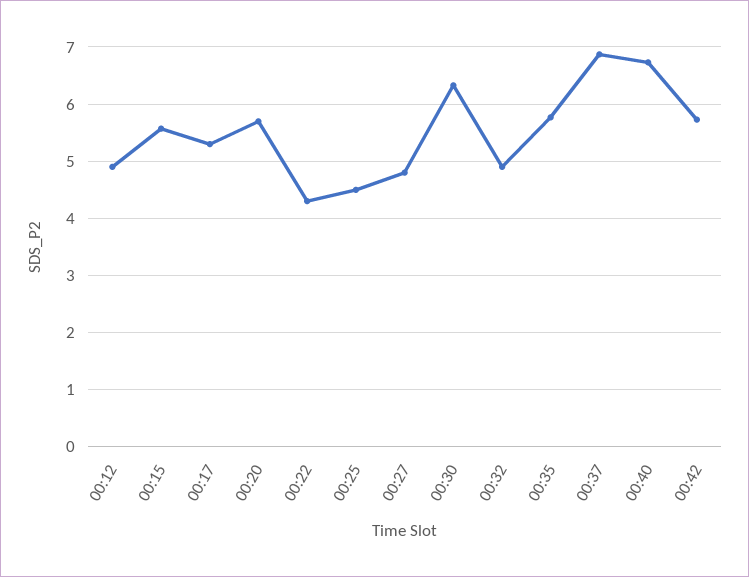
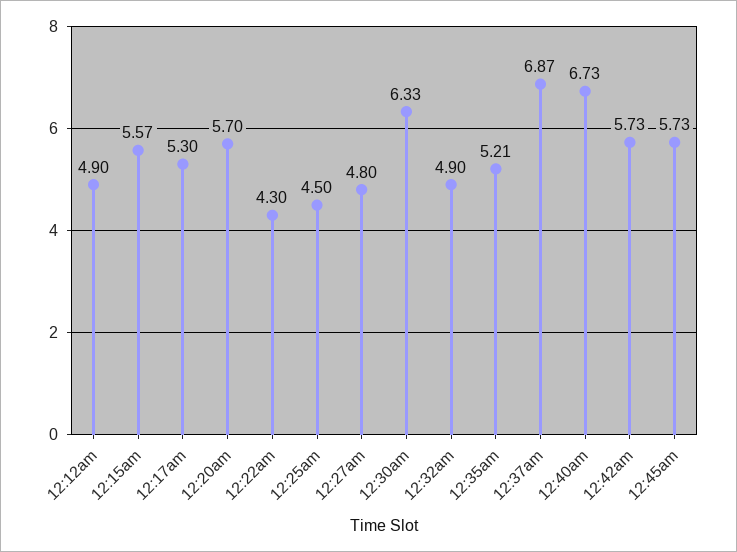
00:35: 5.8 -> 5.21
12:45am: none -> 5.73

